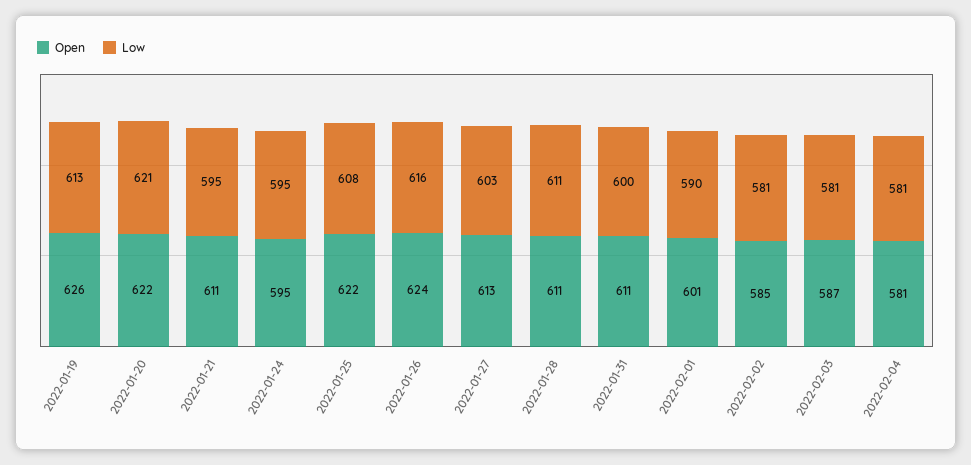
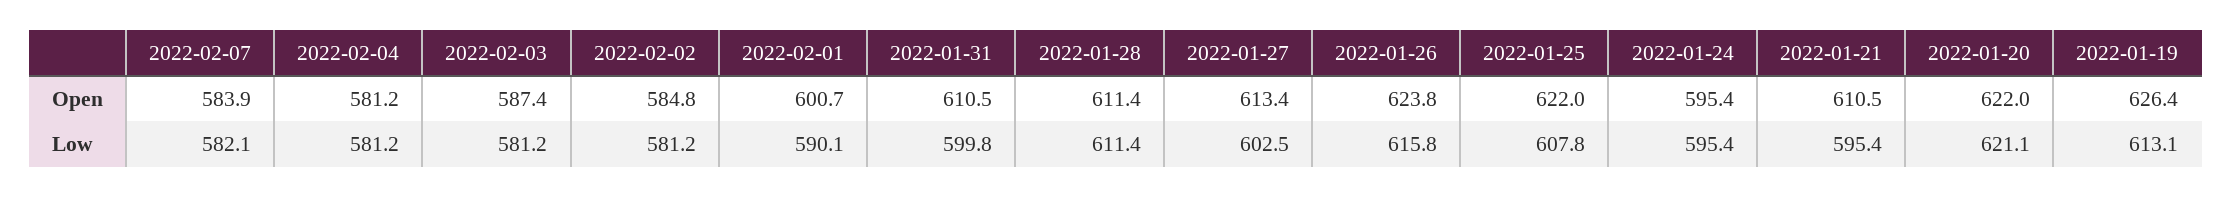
Open, 2022-02-07: none -> 583.9
Low, 2022-02-07: none -> 582.1

